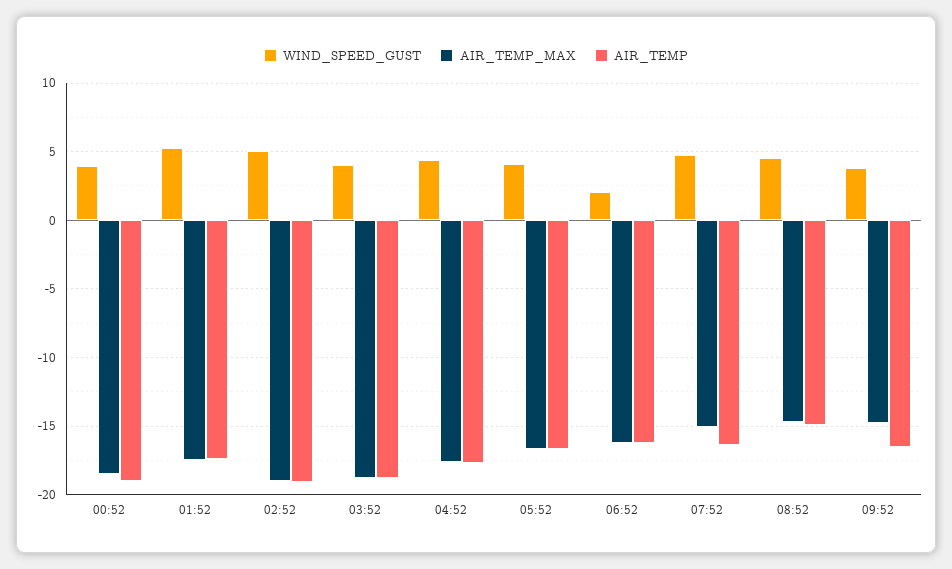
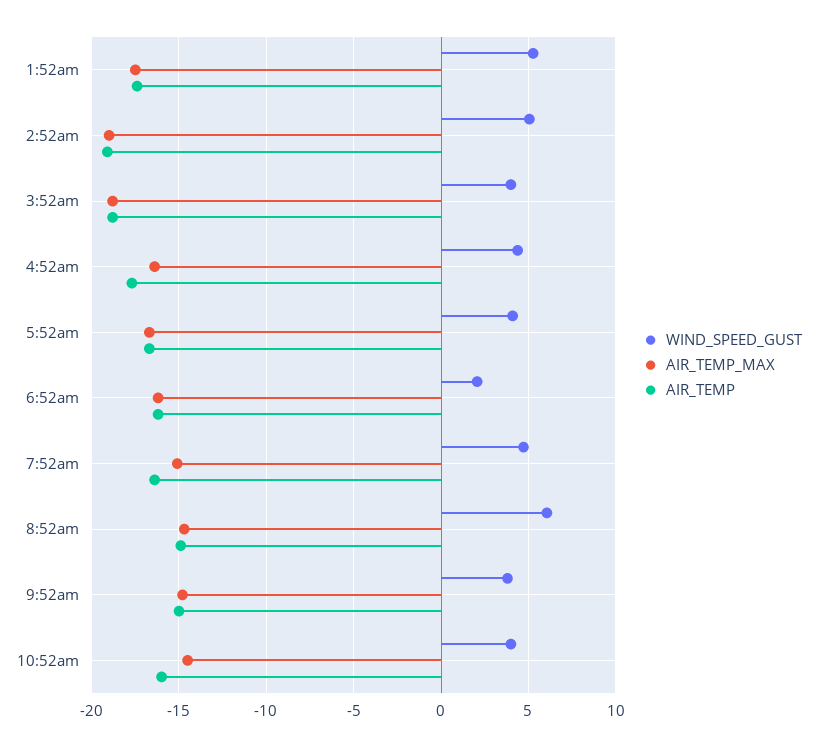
WIND_SPEED_GUST, 00:52: 4 -> none
AIR_TEMP_MAX, 00:52: -18.5 -> none
AIR_TEMP, 00:52: -19 -> none
AIR_TEMP_MAX, 04:52: -17.5 -> -16.5
WIND_SPEED_GUST, 08:52: 4.5 -> 6
AIR_TEMP, 09:52: -16.5 -> -15
WIND_SPEED_GUST, 10:52am: none -> 4
AIR_TEMP_MAX, 10:52am: none -> -14.5
AIR_TEMP, 10:52am: none -> -16

